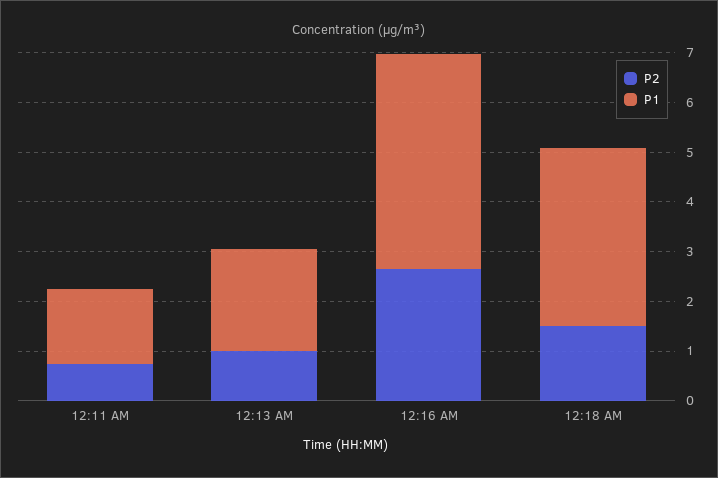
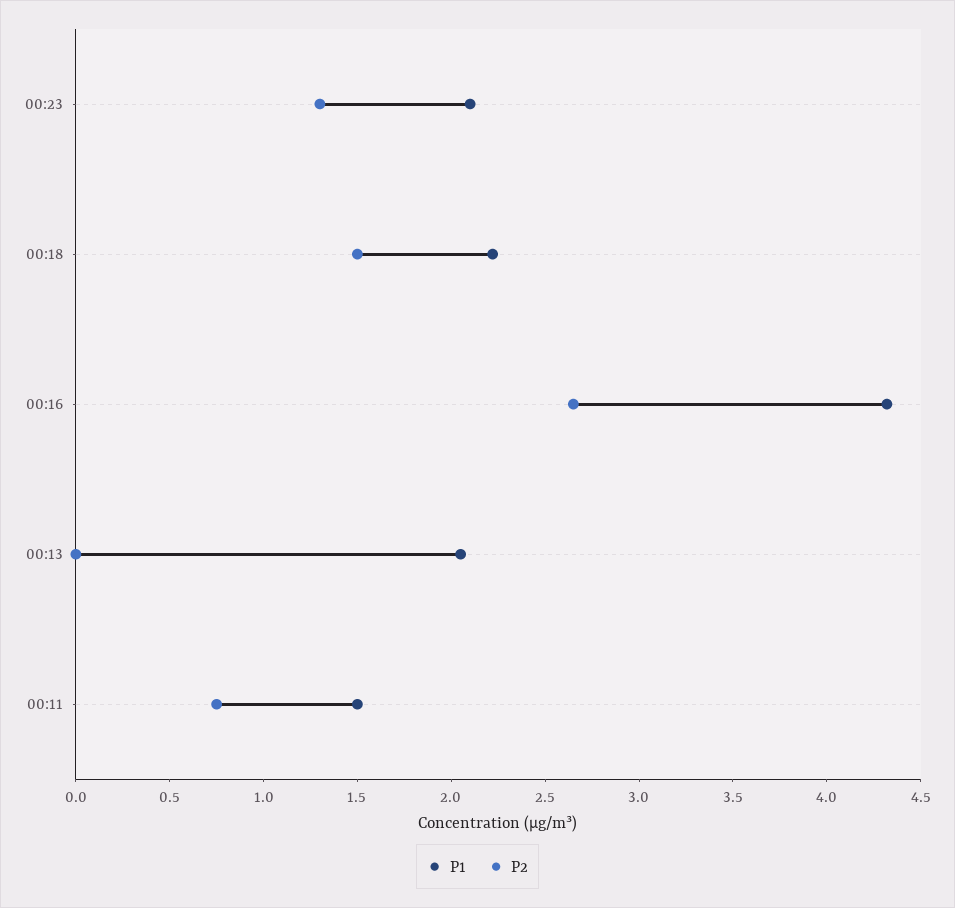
P2, 12:13 AM: 1 -> 0
P1, 12:18 AM: 3.6 -> 2.2
P1, 00:23: none -> 2.1
P2, 00:23: none -> 1.3

